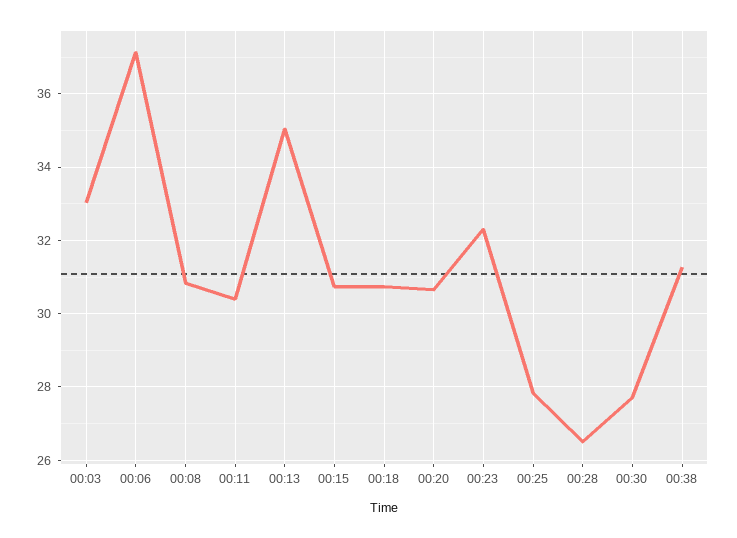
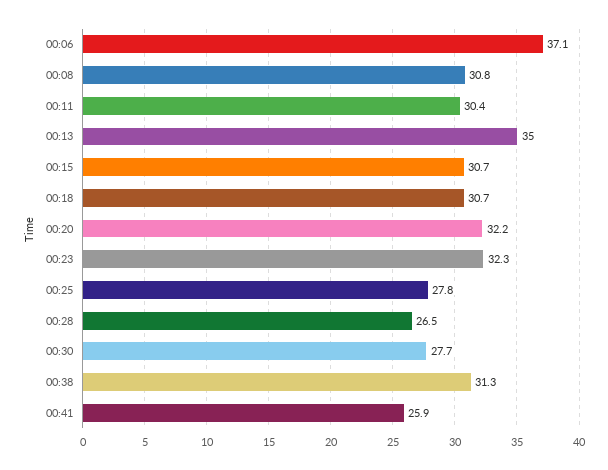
00:03: 33 -> none
00:20: 30.6 -> 32.2
00:41: none -> 25.9

